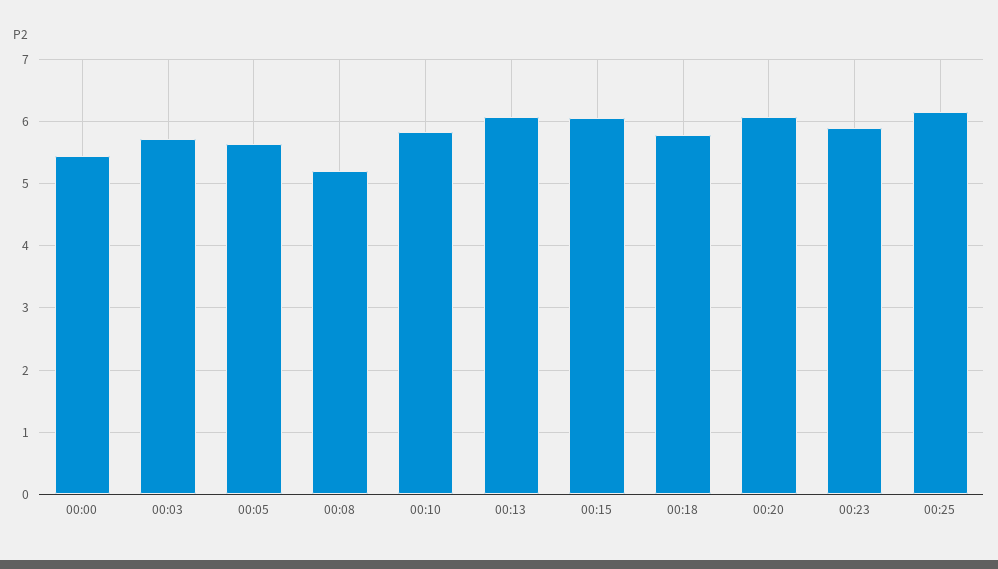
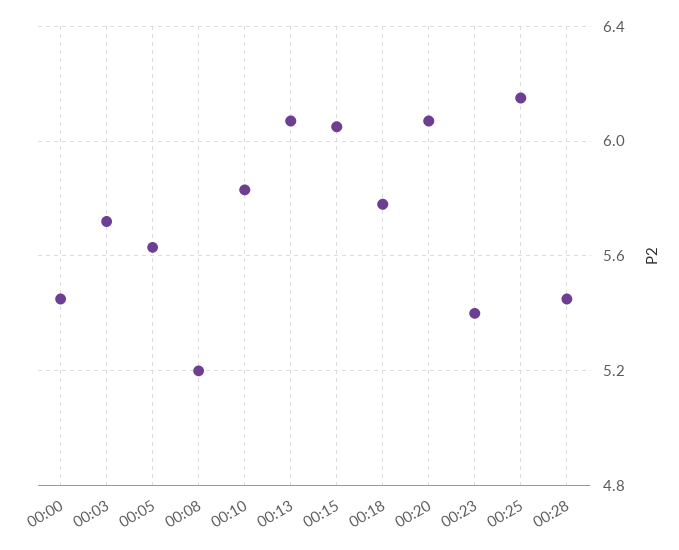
00:23: 5.9 -> 5.4
00:28: none -> 5.45

